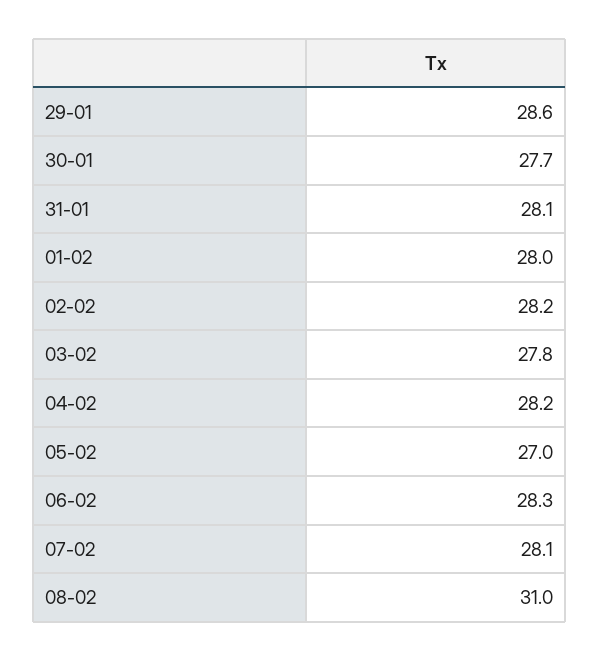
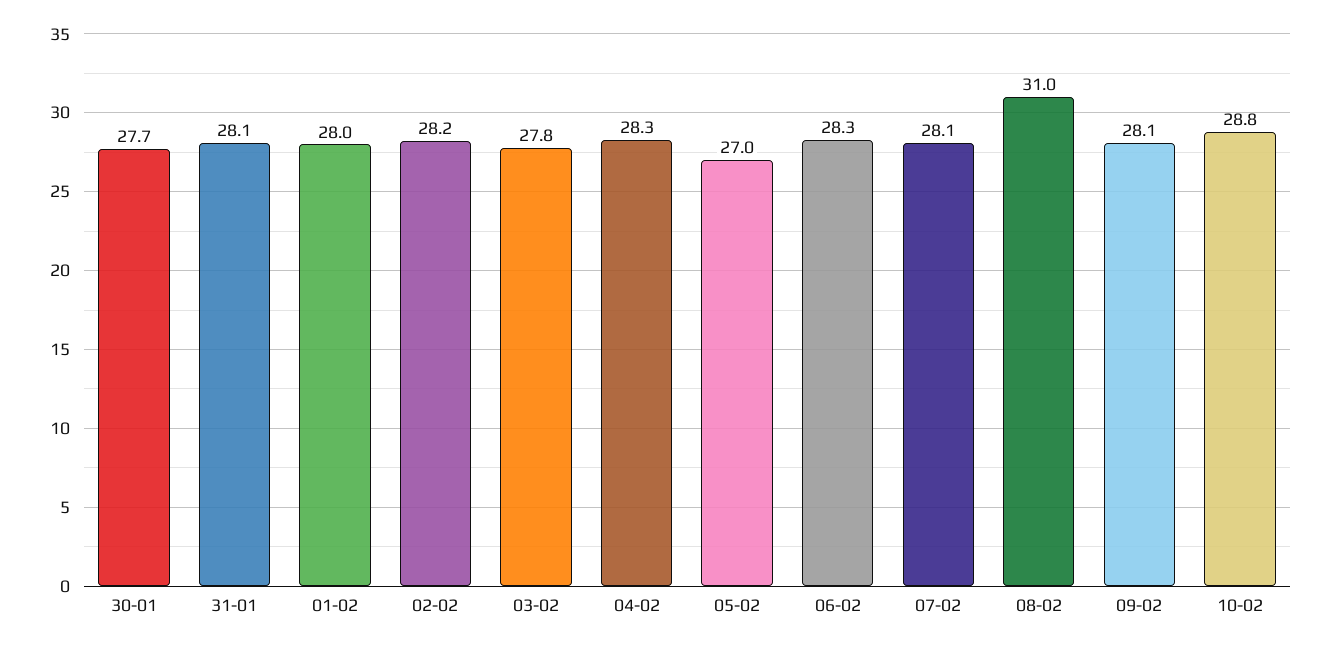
29-01: 28.6 -> none
04-02: 28.2 -> 28.3
09-02: none -> 28.1
10-02: none -> 28.8

